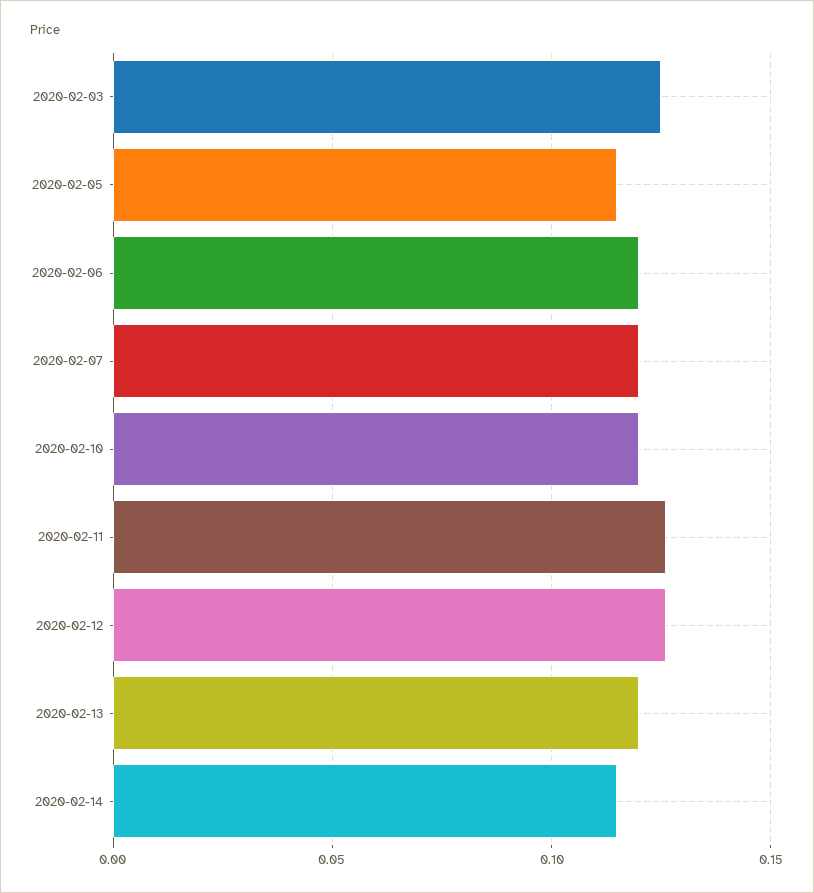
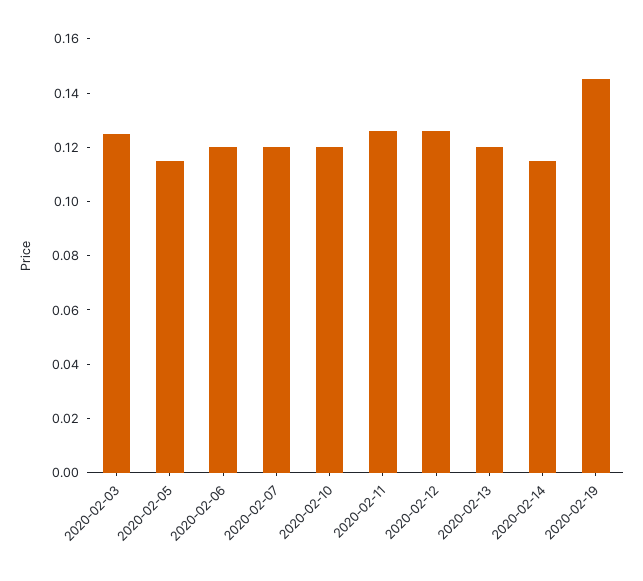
2020-02-19: none -> 0.145

